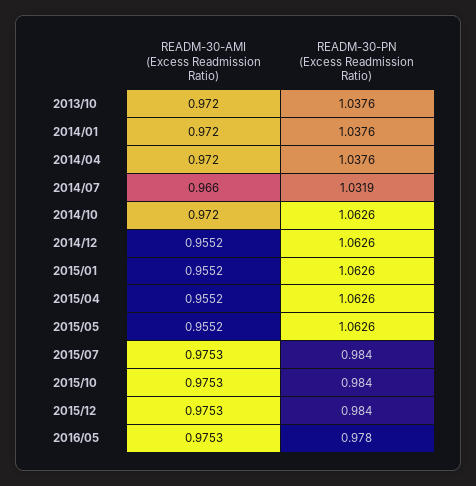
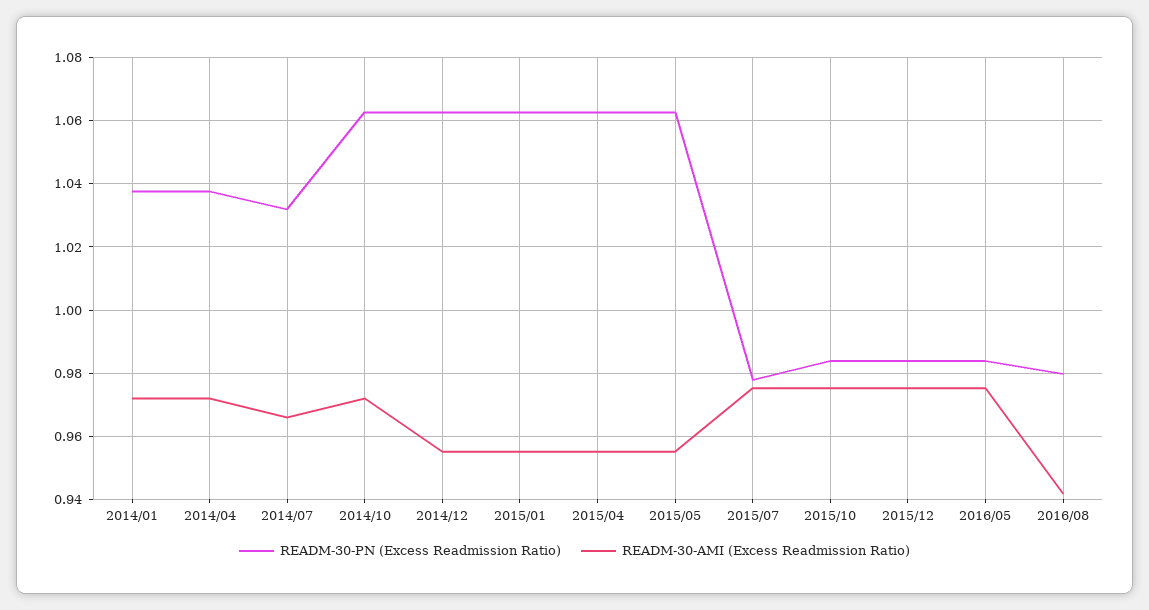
READM-30-AMI (Excess Readmission Ratio), 2013/10: 0.972 -> none
READM-30-PN (Excess Readmission Ratio), 2013/10: 1.0376 -> none
READM-30-PN (Excess Readmission Ratio), 2015/07: 0.984 -> 0.978
READM-30-PN (Excess Readmission Ratio), 2016/05: 0.978 -> 0.984
READM-30-PN (Excess Readmission Ratio), 2016/08: none -> 0.98
READM-30-AMI (Excess Readmission Ratio), 2016/08: none -> 0.942

